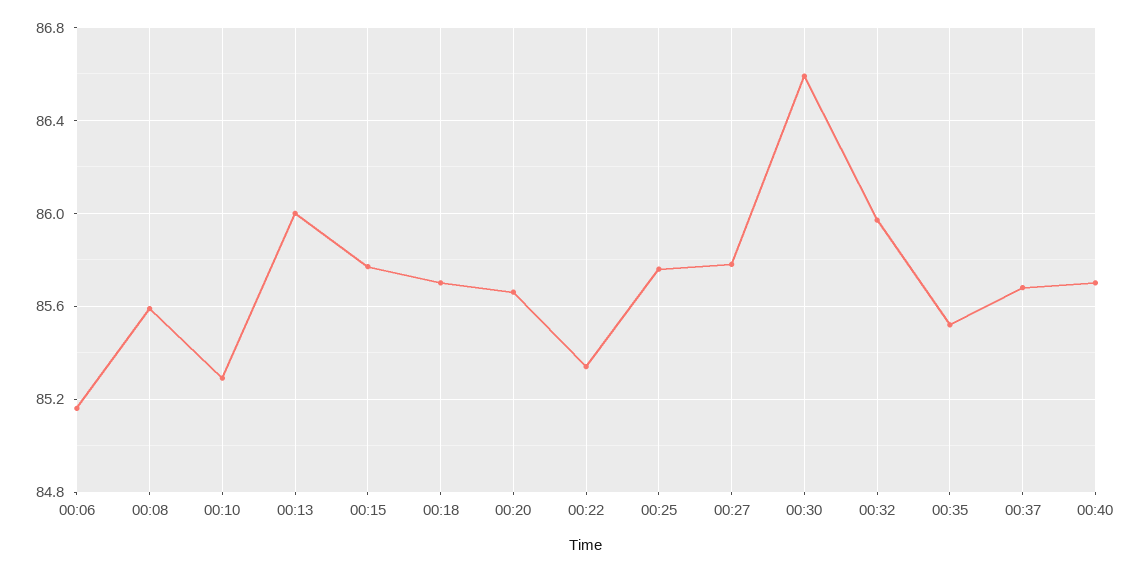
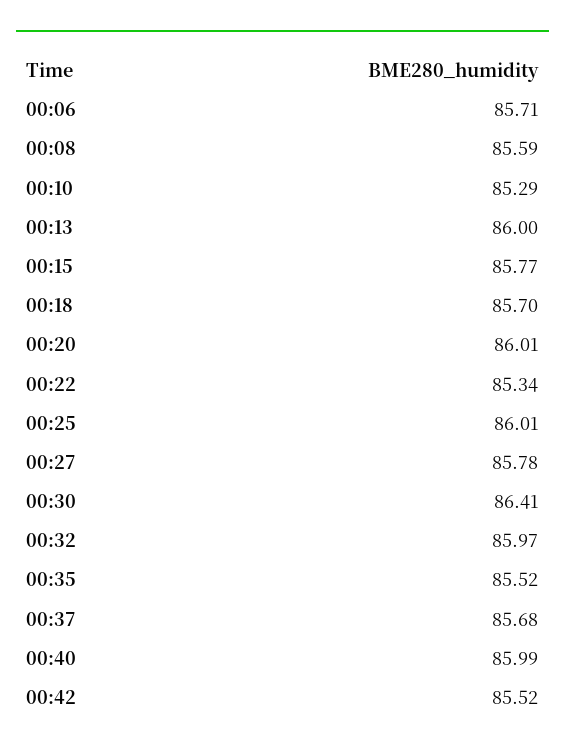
00:06: 85.15 -> 85.71
00:20: 85.65 -> 86.01
00:25: 85.75 -> 86.01
00:30: 86.6 -> 86.41
00:40: 85.7 -> 85.99
00:42: none -> 85.52

